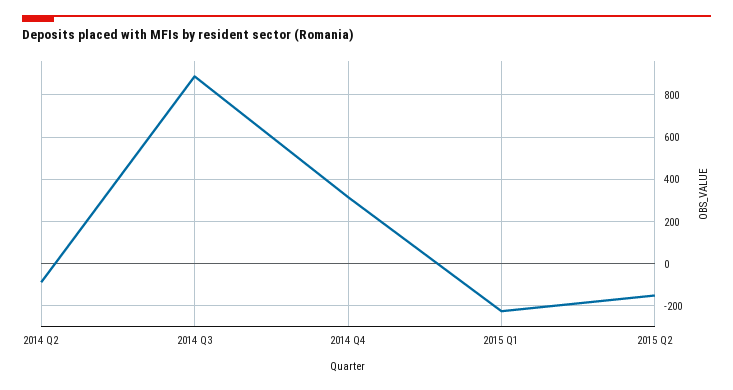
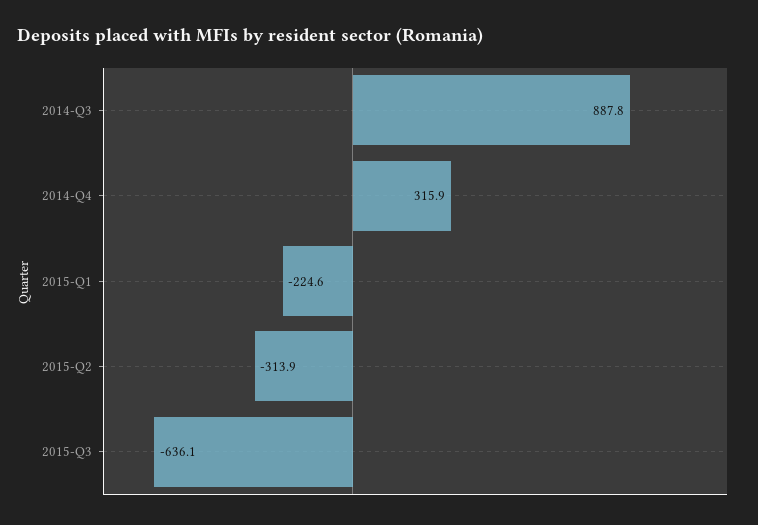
2014 Q2: -100 -> none
2015 Q2: -150 -> -313.9
2015-Q3: none -> -636.1

